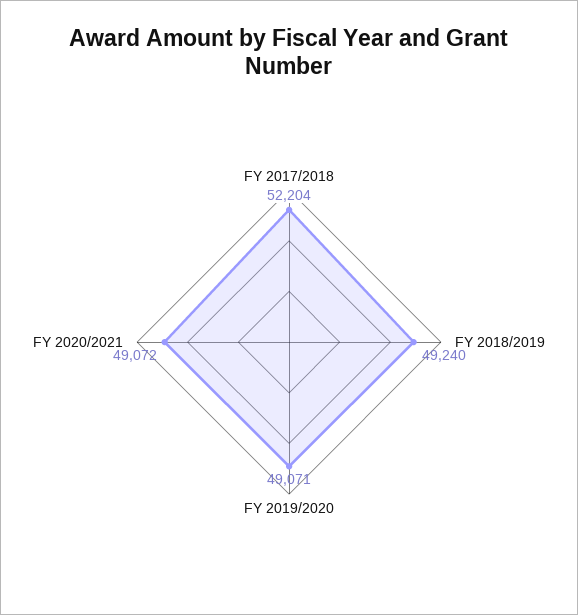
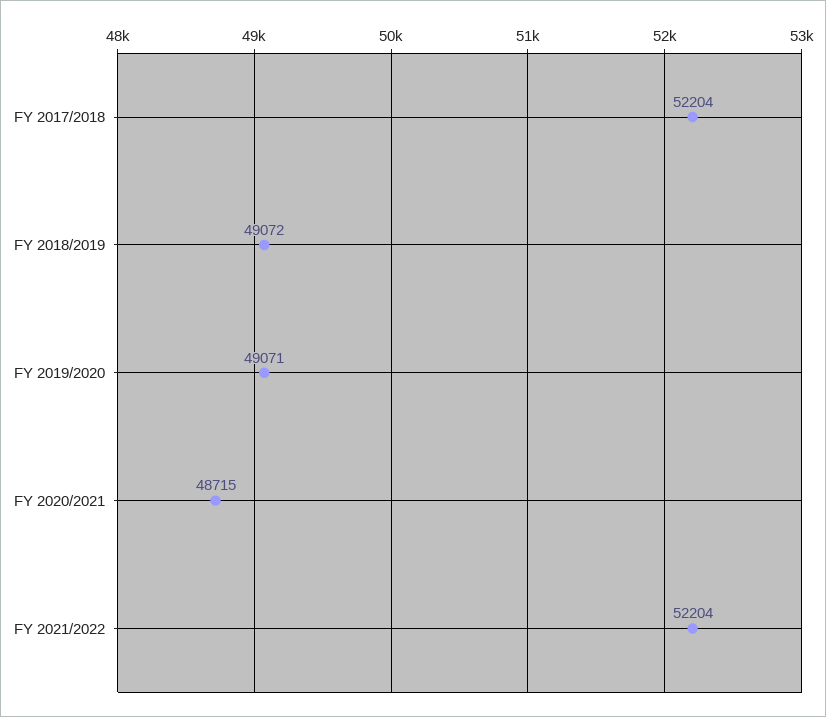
FY 2018/2019: 49240 -> 49072
FY 2020/2021: 49072 -> 48715
FY 2021/2022: none -> 52204

